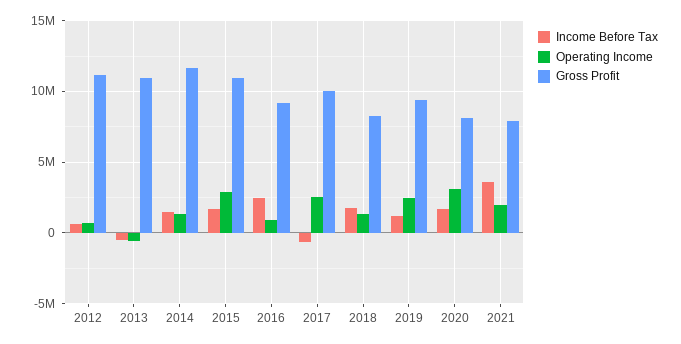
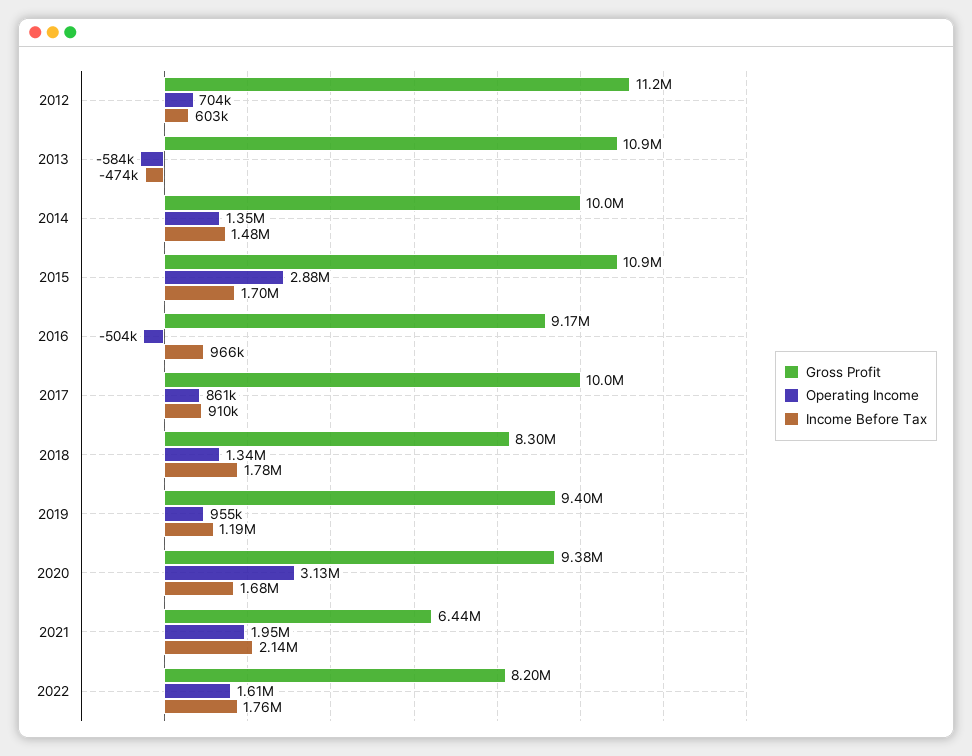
Gross Profit, 2014: 11500000 -> 10000000
Income Before Tax, 2016: 2500000 -> 966000
Operating Income, 2016: 1000000 -> -504000
Income Before Tax, 2017: -500000 -> 910000
Operating Income, 2017: 2500000 -> 861000
Operating Income, 2019: 2500000 -> 955000
Gross Profit, 2020: 8000000 -> 9380000
Income Before Tax, 2021: 3500000 -> 2140000
Gross Profit, 2021: 8000000 -> 6440000
Gross Profit, 2022: none -> 8200000
Operating Income, 2022: none -> 1610000
Income Before Tax, 2022: none -> 1760000

